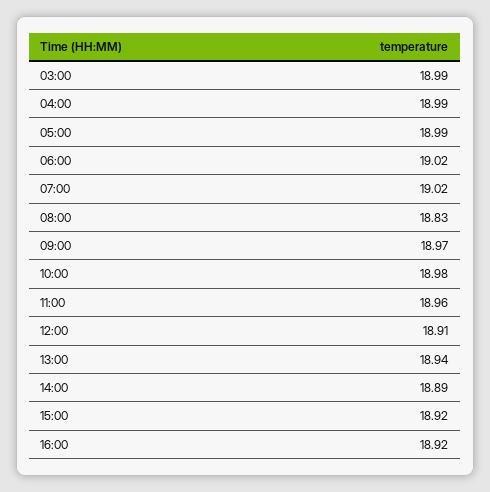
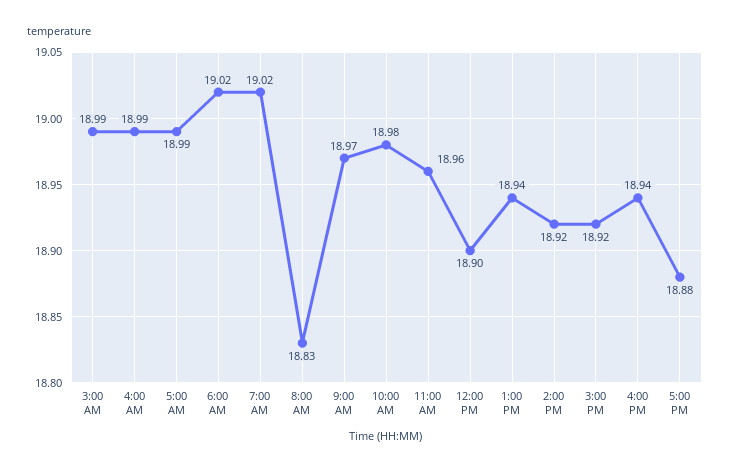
12:00: 18.91 -> 18.9
14:00: 18.89 -> 18.92
16:00: 18.92 -> 18.94
5:00 PM: none -> 18.88

